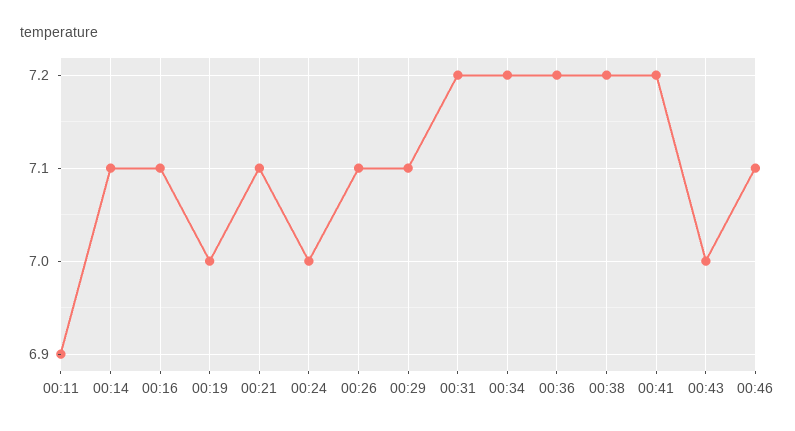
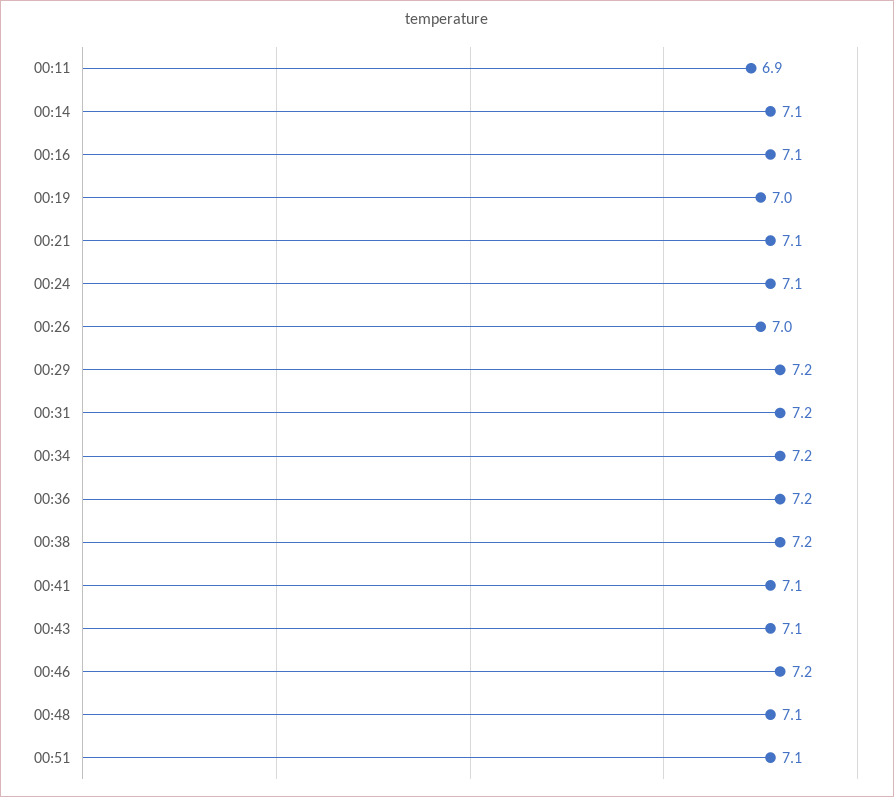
00:24: 7 -> 7.1
00:26: 7.1 -> 7
00:29: 7.1 -> 7.2
00:41: 7.2 -> 7.1
00:43: 7 -> 7.1
00:46: 7.1 -> 7.2
00:48: none -> 7.1
00:51: none -> 7.1

